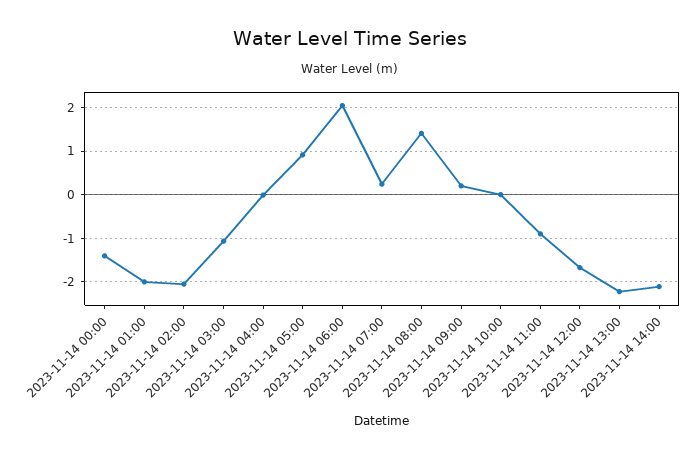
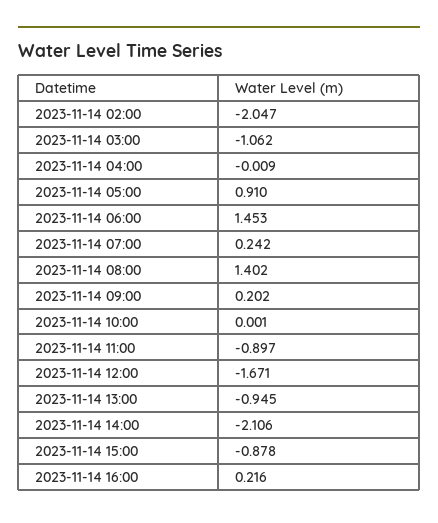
2023-11-14 00:00: -1.4 -> none
2023-11-14 01:00: -2 -> none
2023-11-14 06:00: 2 -> 1.453
2023-11-14 13:00: -2.2 -> -0.945
2023-11-14 15:00: none -> -0.878
2023-11-14 16:00: none -> 0.216

